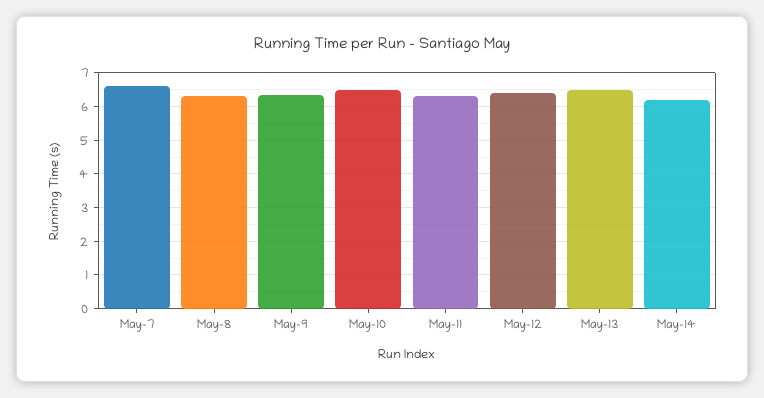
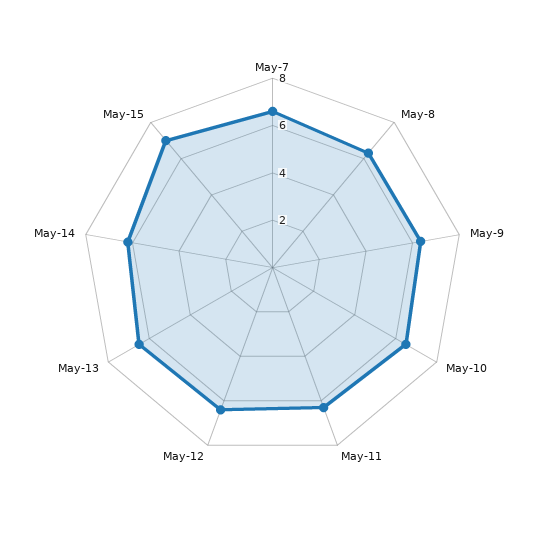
May-15: none -> 7

